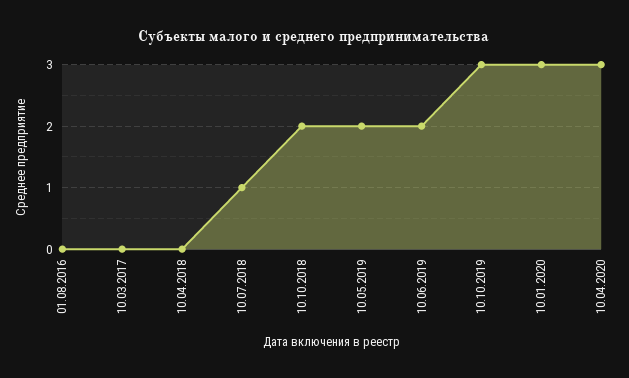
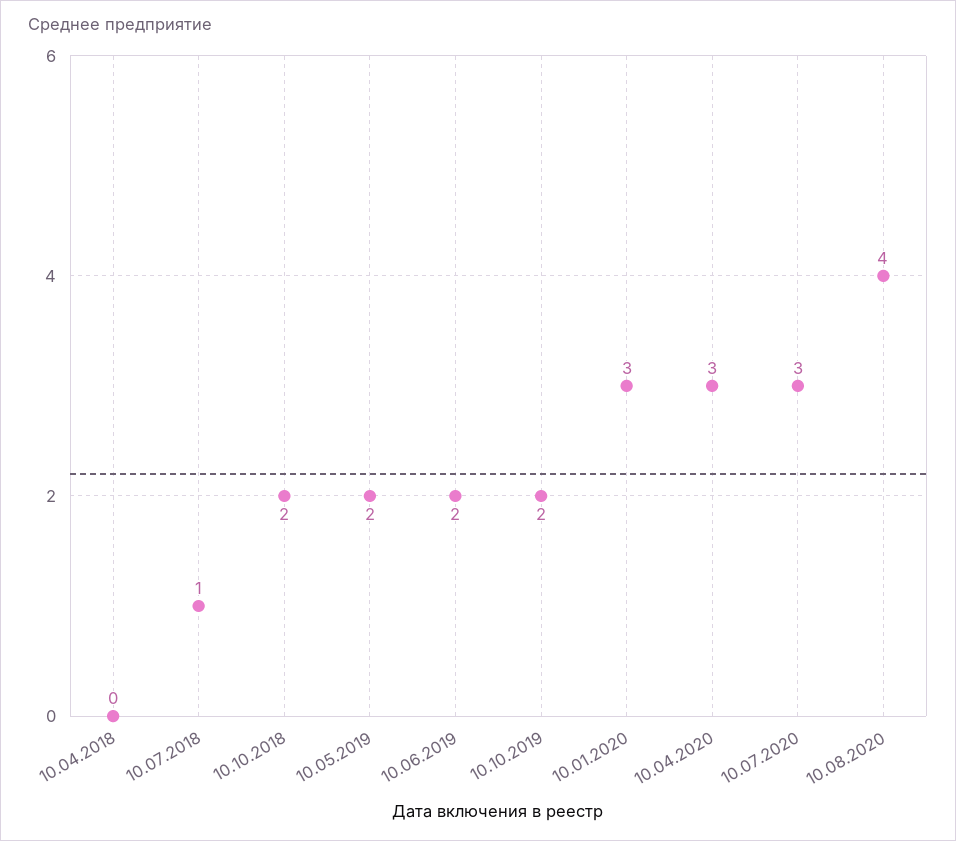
01.08.2016: 0 -> none
10.03.2017: 0 -> none
10.10.2019: 3 -> 2
10.07.2020: none -> 3
10.08.2020: none -> 4

